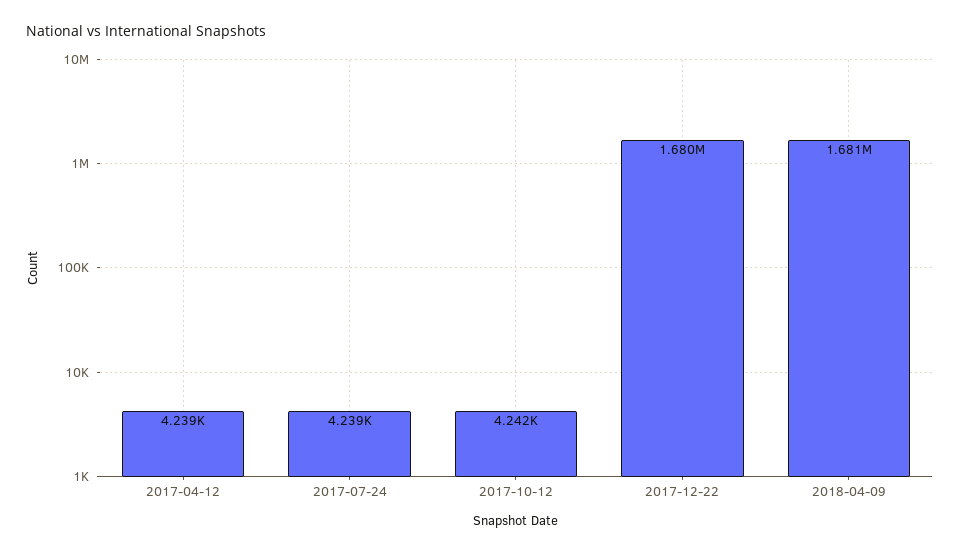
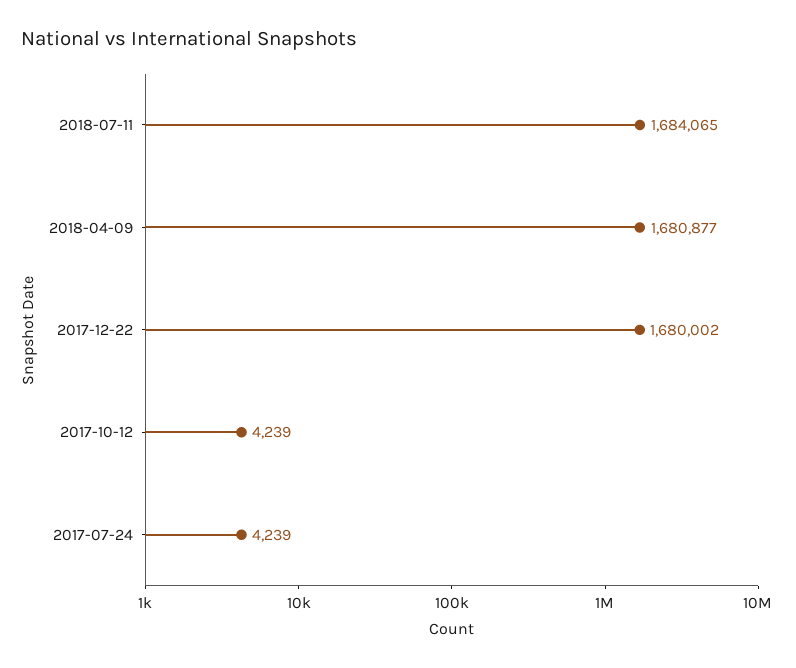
2017-04-12: 4239 -> none
2017-10-12: 4242 -> 4239
2018-07-11: none -> 1684065

